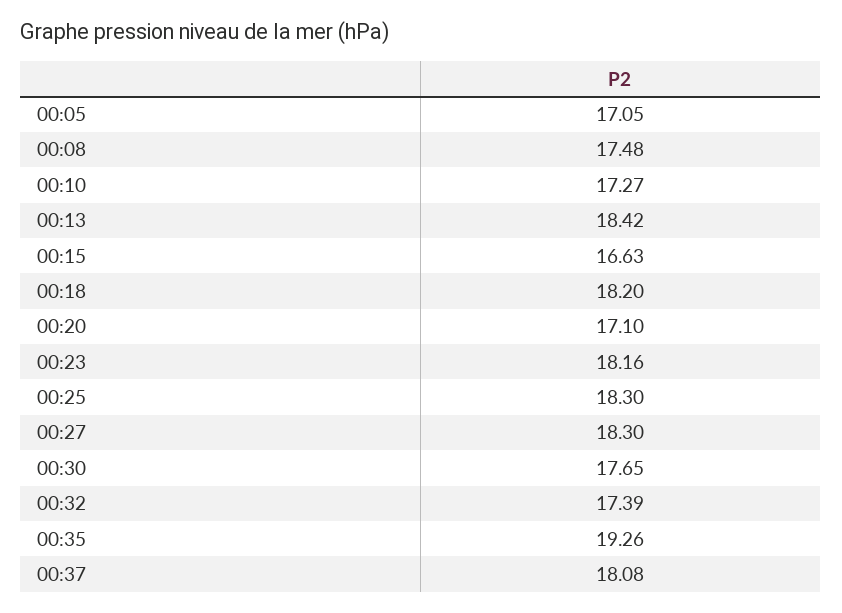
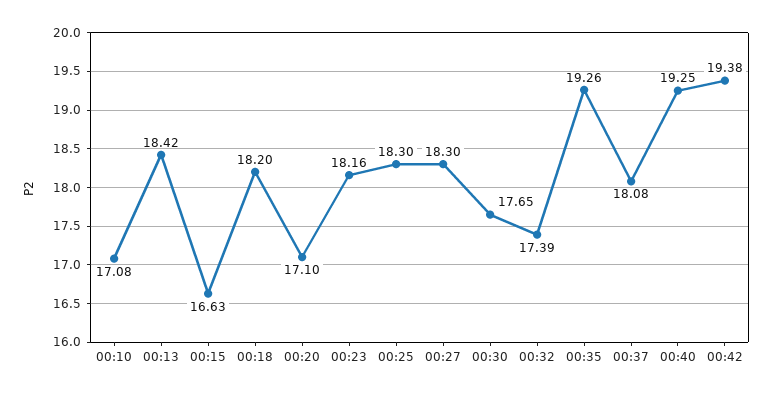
00:05: 17.05 -> none
00:08: 17.48 -> none
00:10: 17.27 -> 17.08
00:40: none -> 19.25
00:42: none -> 19.38

